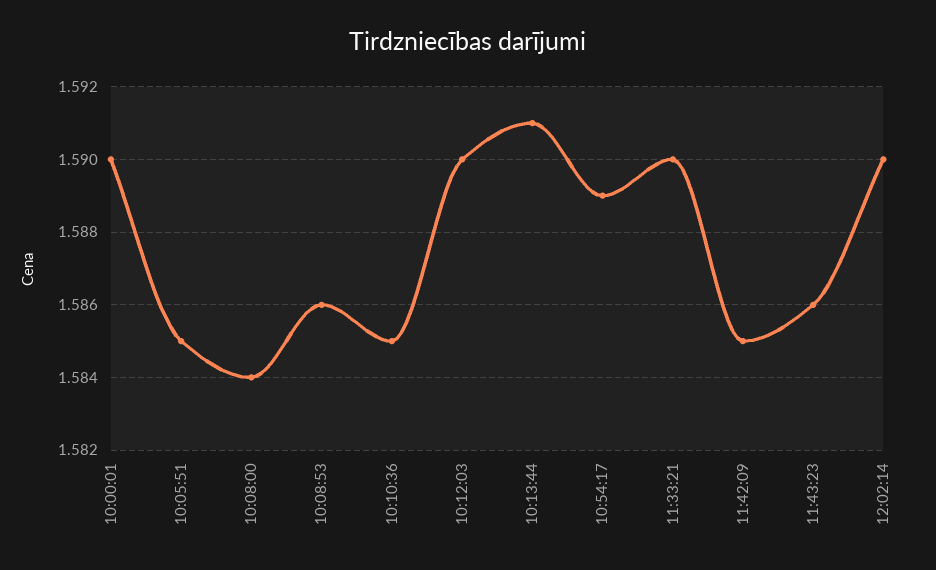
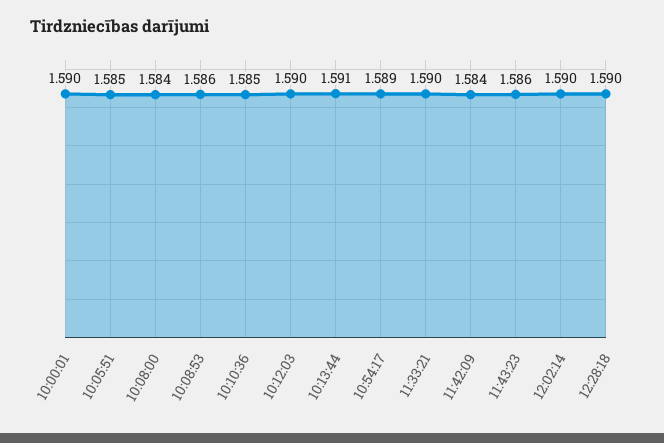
11:42:09: 1.585 -> 1.584
12:28:18: none -> 1.59

